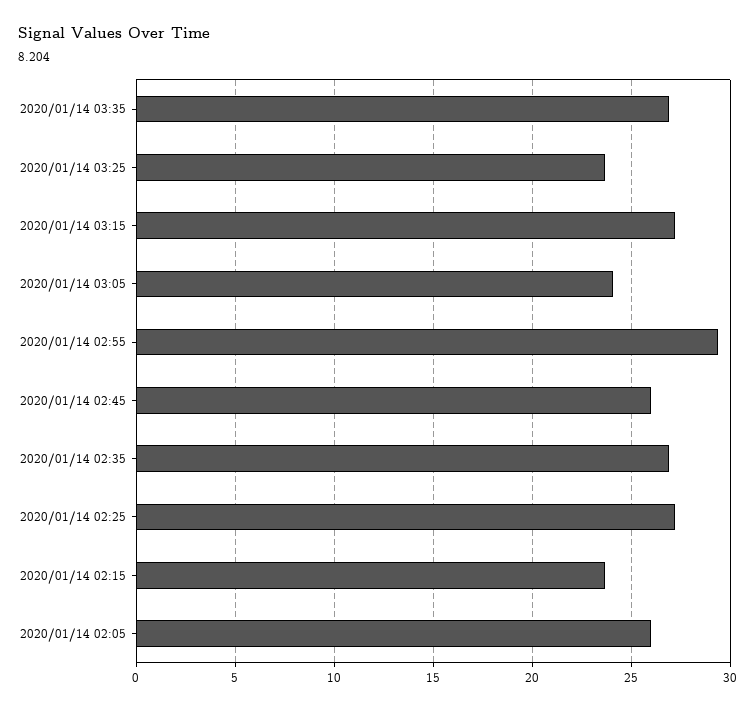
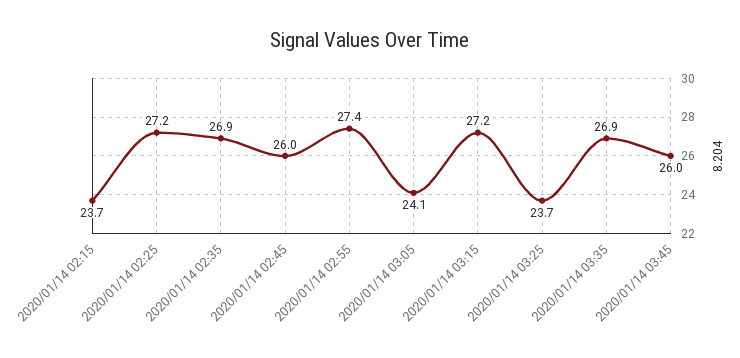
2020/01/14 02:55: 29.5 -> 27.4
2020/01/14 02:05: 26 -> none
2020/01/14 03:45: none -> 26

